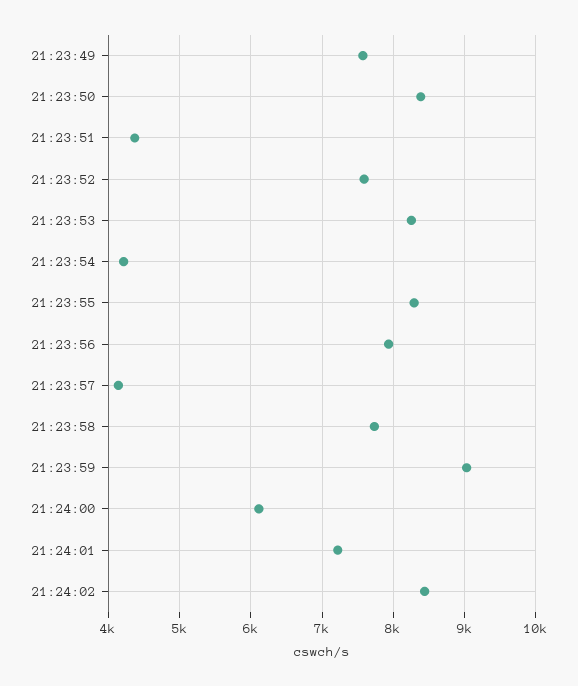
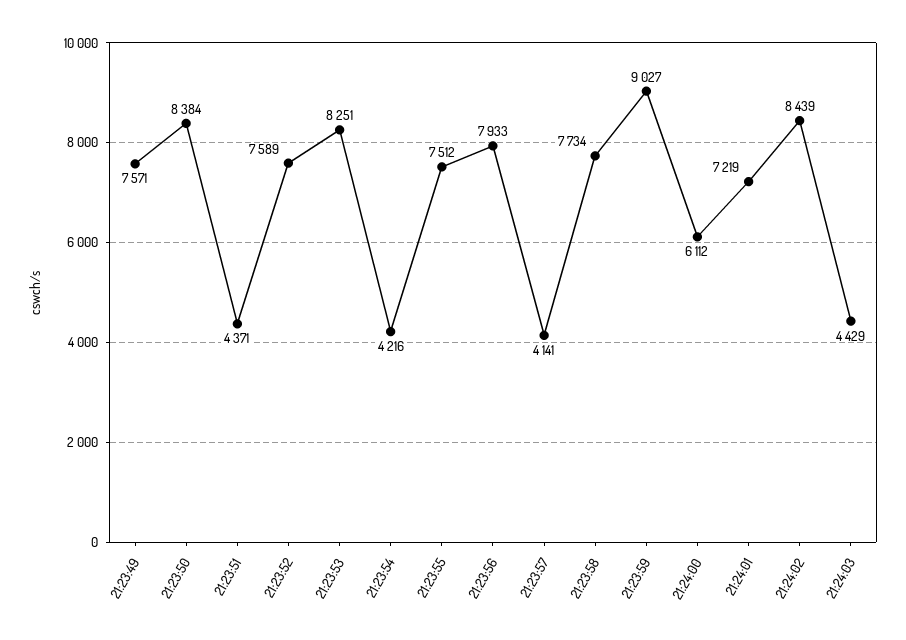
21:23:55: 8300 -> 7512
21:24:03: none -> 4429

